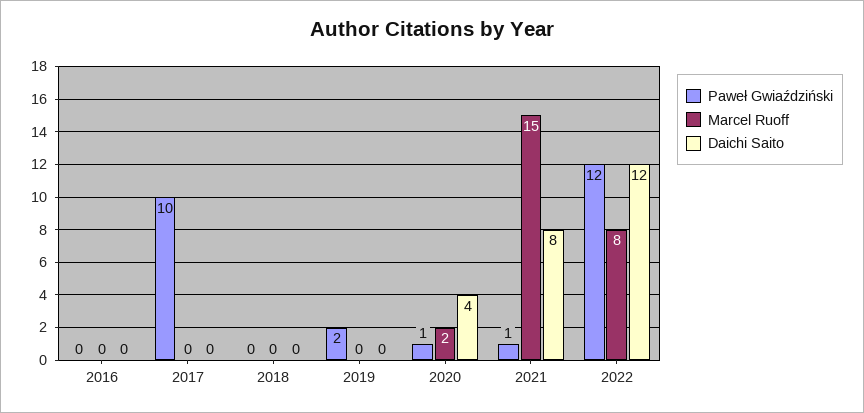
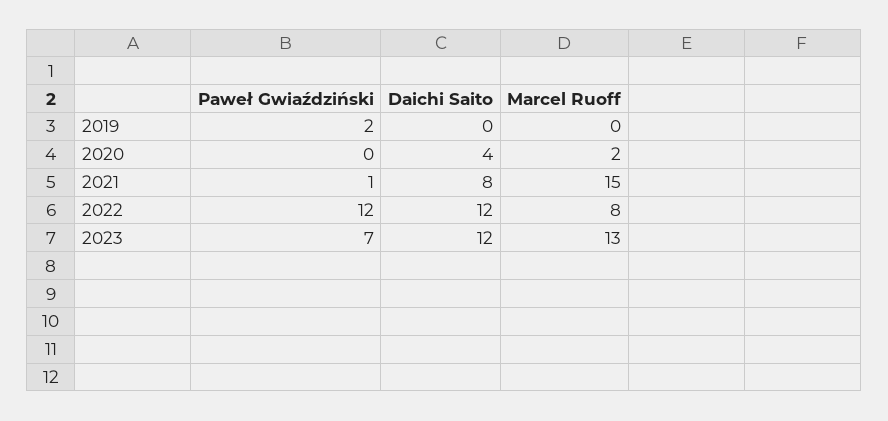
Paweł Gwiaździński, 2016: 0 -> none
Marcel Ruoff, 2016: 0 -> none
Daichi Saito, 2016: 0 -> none
Paweł Gwiaździński, 2017: 10 -> none
Marcel Ruoff, 2017: 0 -> none
Daichi Saito, 2017: 0 -> none
Paweł Gwiaździński, 2018: 0 -> none
Marcel Ruoff, 2018: 0 -> none
Daichi Saito, 2018: 0 -> none
Paweł Gwiaździński, 2020: 1 -> 0
Paweł Gwiaździński, 2023: none -> 7
Daichi Saito, 2023: none -> 12
Marcel Ruoff, 2023: none -> 13

